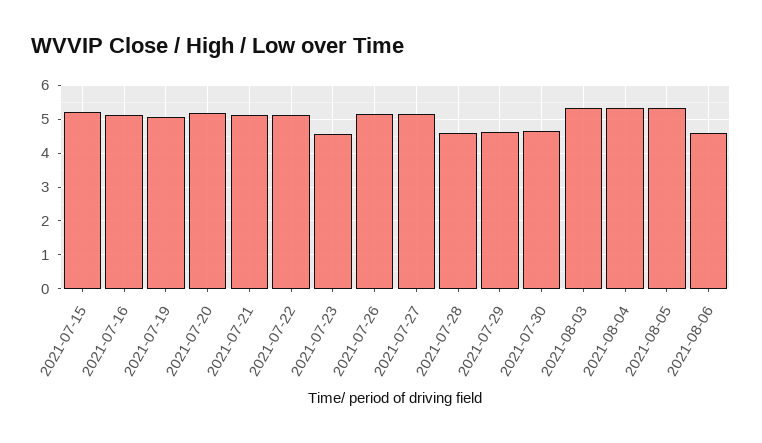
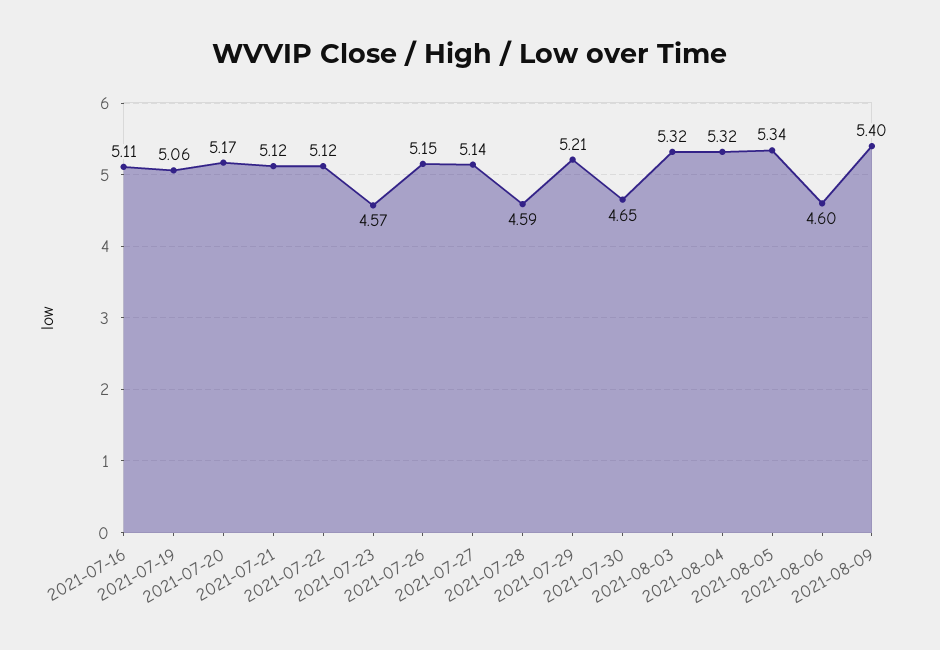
2021-07-15: 5.2 -> none
2021-07-29: 4.6 -> 5.21
2021-08-09: none -> 5.4

